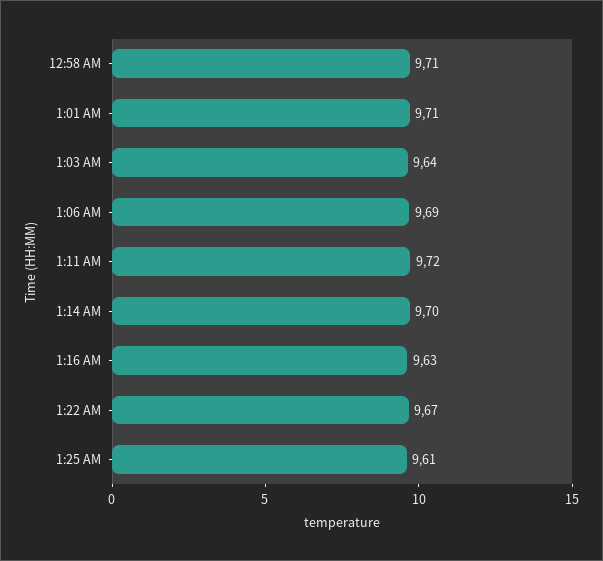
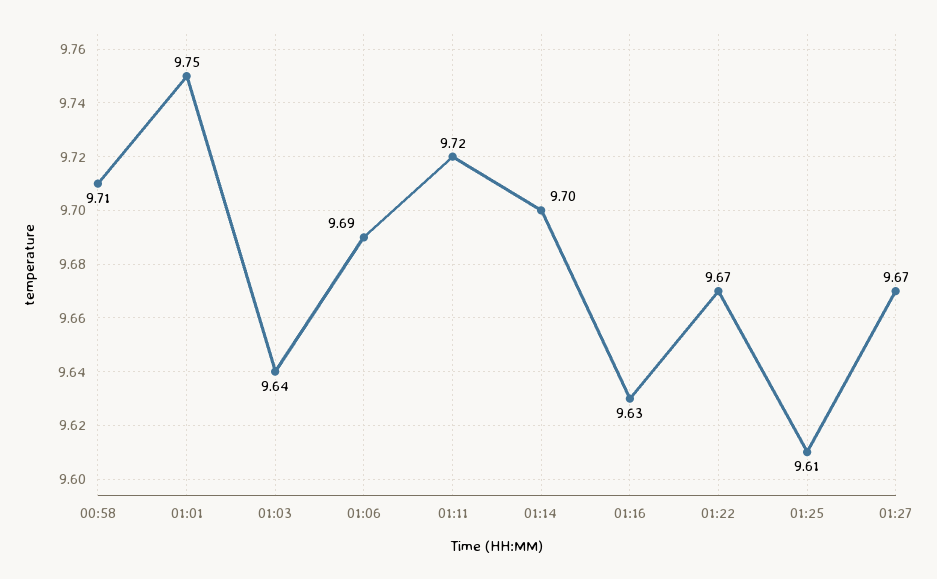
1:01 AM: 9.71 -> 9.75
01:27: none -> 9.67

